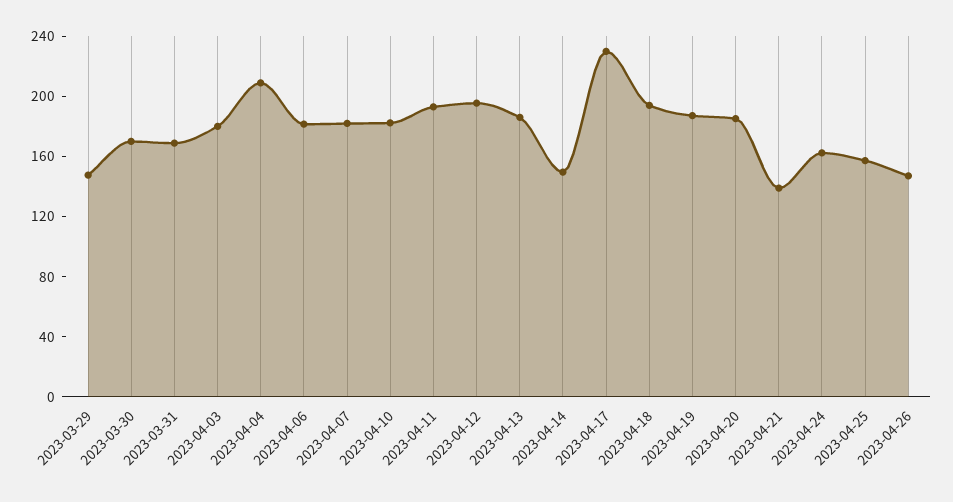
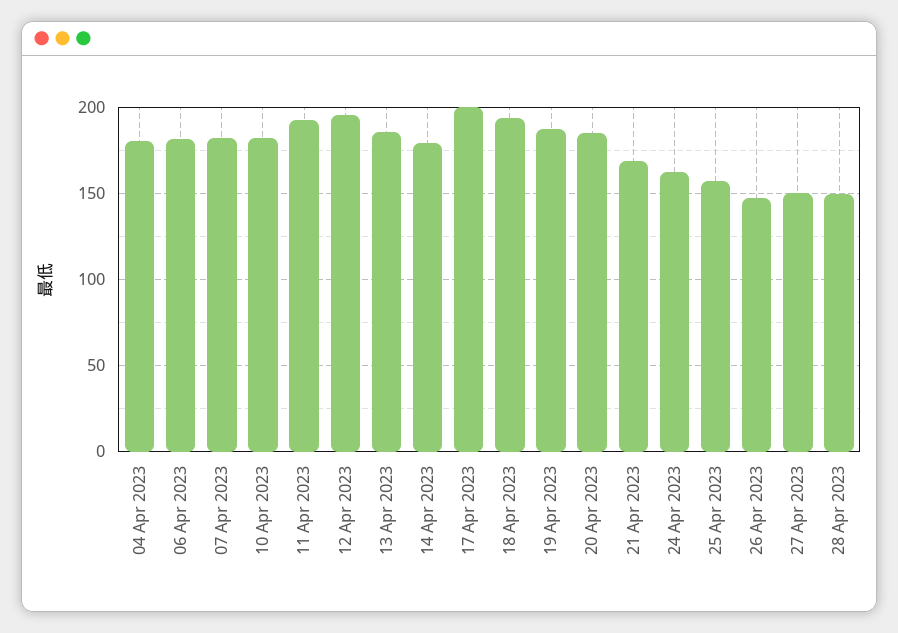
2023-03-29: 150 -> none
2023-03-30: 170 -> none
2023-03-31: 170 -> none
2023-04-03: 180 -> none
2023-04-04: 210 -> 180
2023-04-14: 150 -> 180
2023-04-17: 230 -> 200
2023-04-21: 140 -> 170
27 Apr 2023: none -> 150
28 Apr 2023: none -> 150

